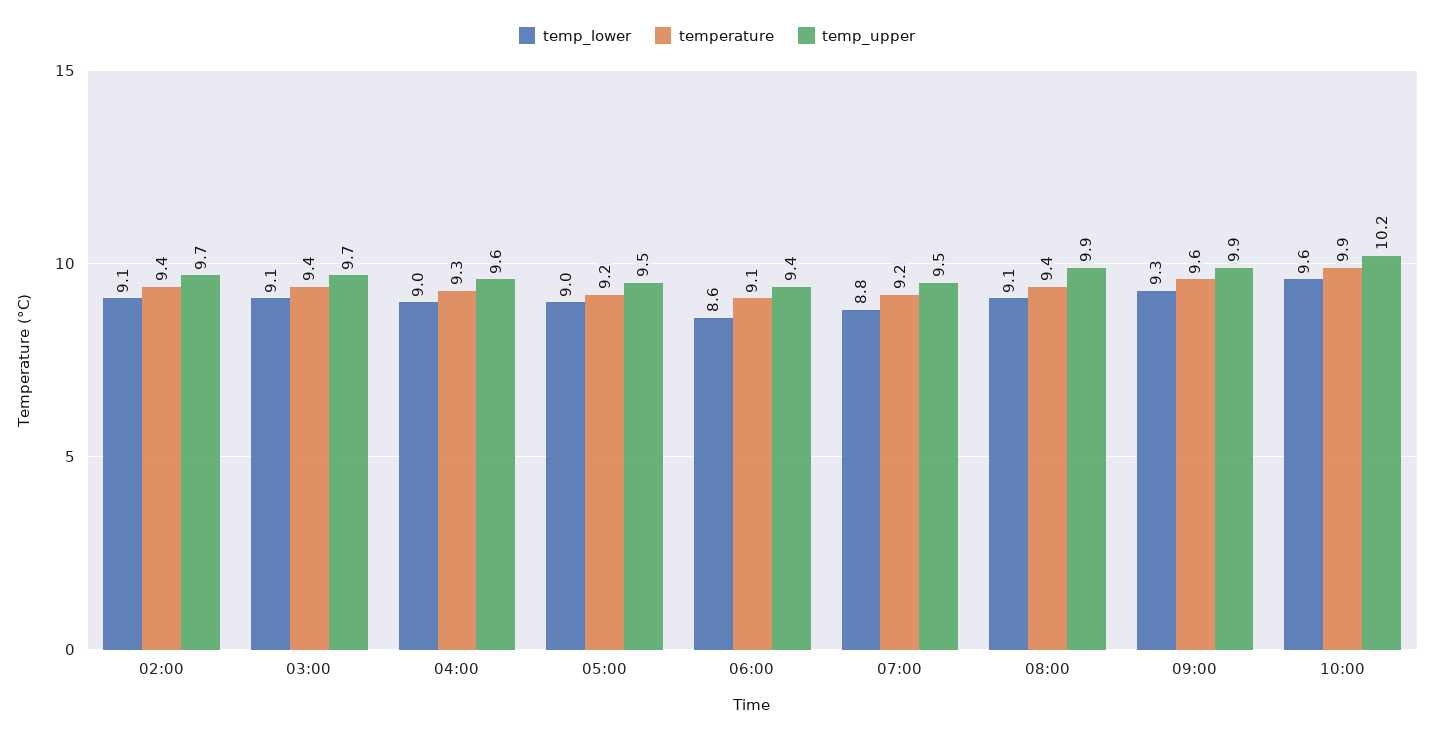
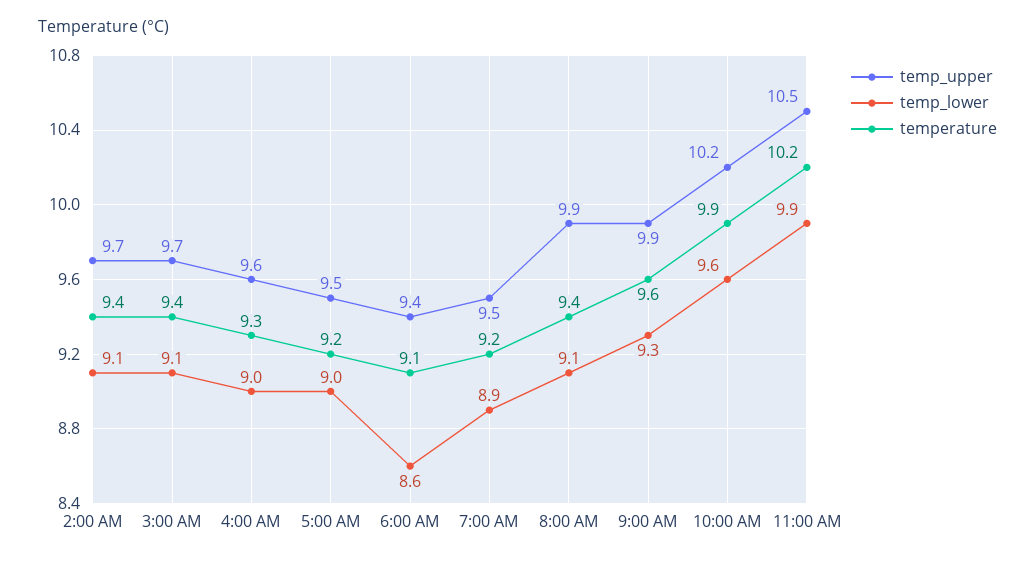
temp_lower, 07:00: 8.8 -> 8.9
temp_upper, 11:00 AM: none -> 10.5
temp_lower, 11:00 AM: none -> 9.9
temperature, 11:00 AM: none -> 10.2

